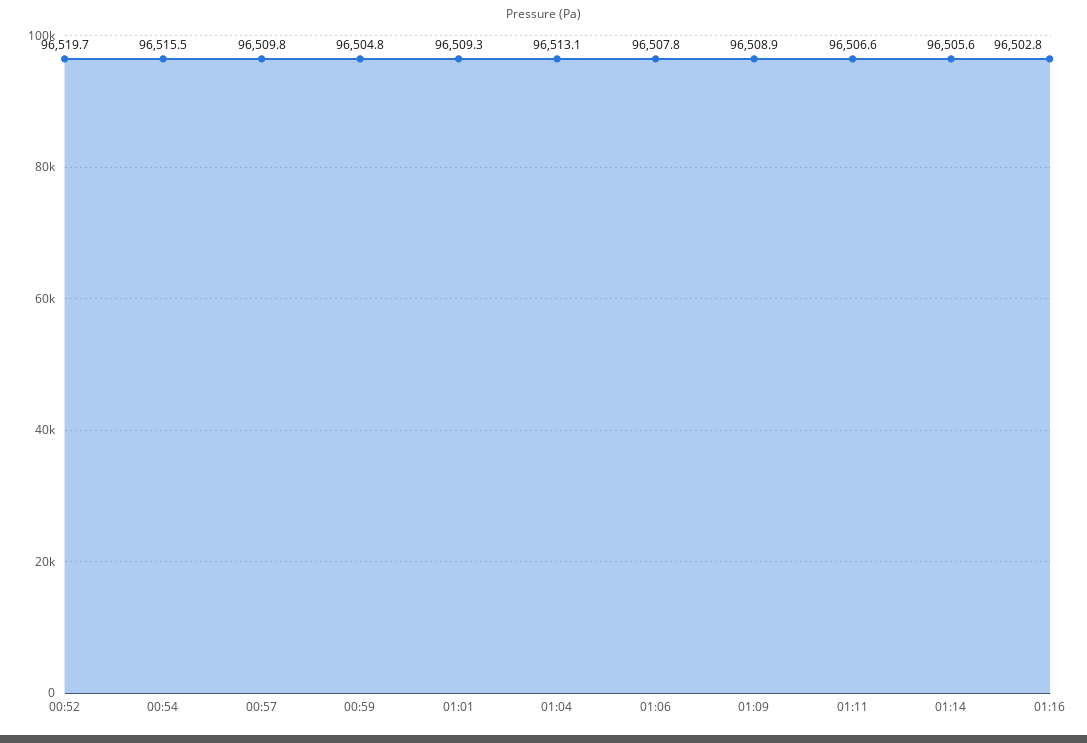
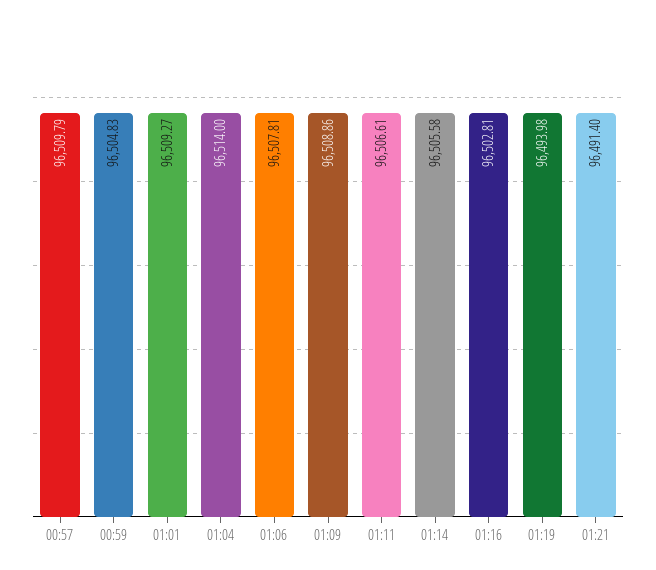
00:52: 96519.7 -> none
00:54: 96515.5 -> none
01:04: 96513.1 -> 96514
01:19: none -> 96493.98
01:21: none -> 96491.4

